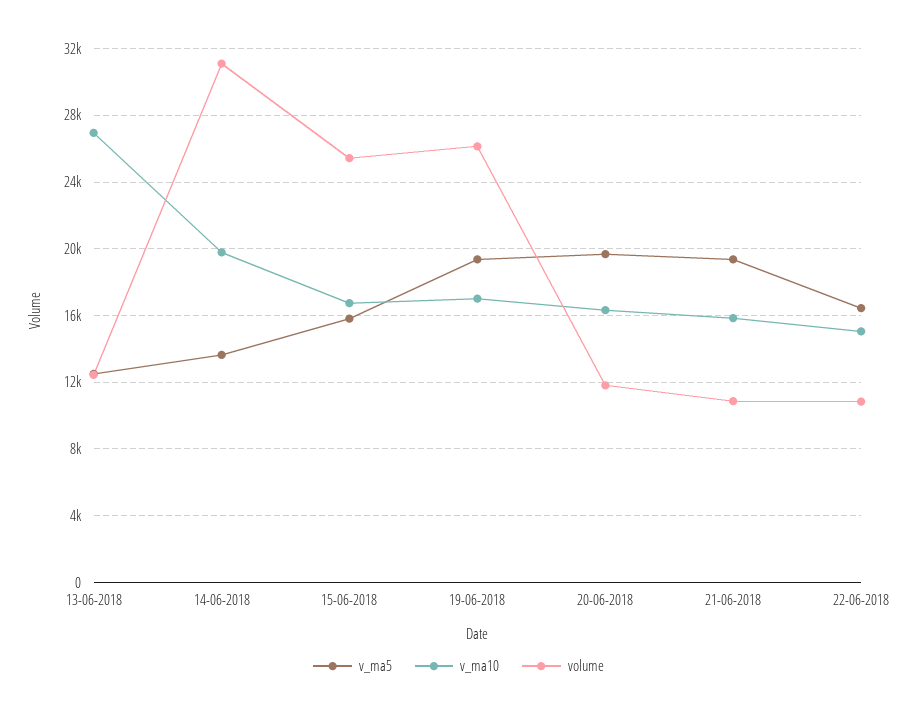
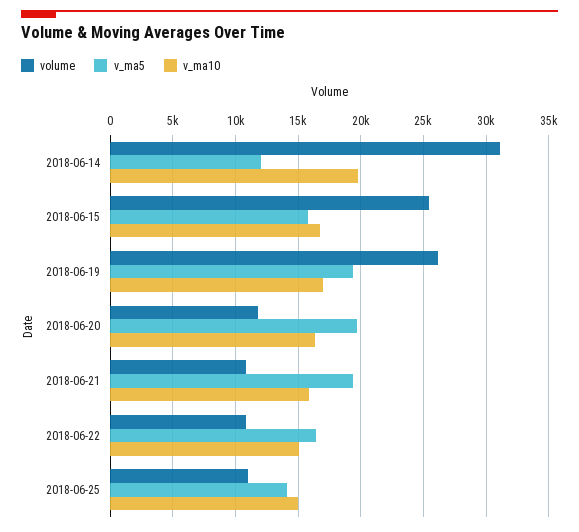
v_ma5, 13-06-2018: 12500 -> none
v_ma10, 13-06-2018: 27000 -> none
volume, 13-06-2018: 12500 -> none
v_ma5, 14-06-2018: 13500 -> 12000
volume, 2018-06-25: none -> 11000
v_ma5, 2018-06-25: none -> 14000
v_ma10, 2018-06-25: none -> 15000

